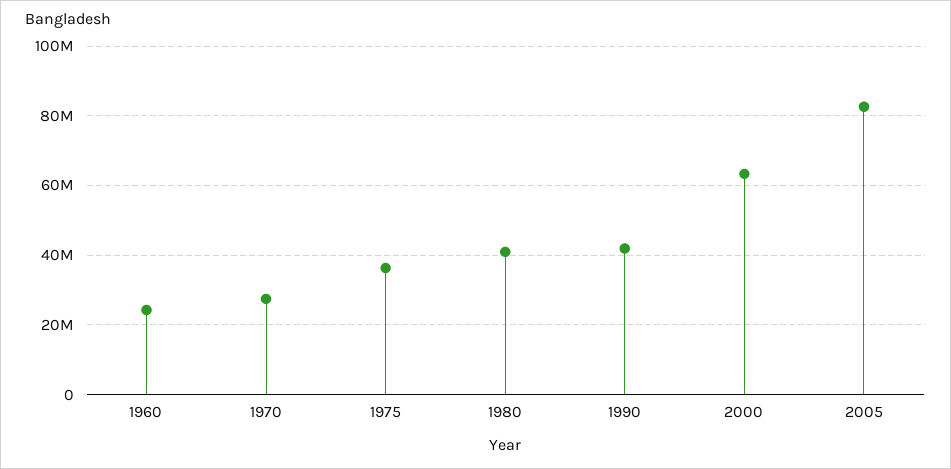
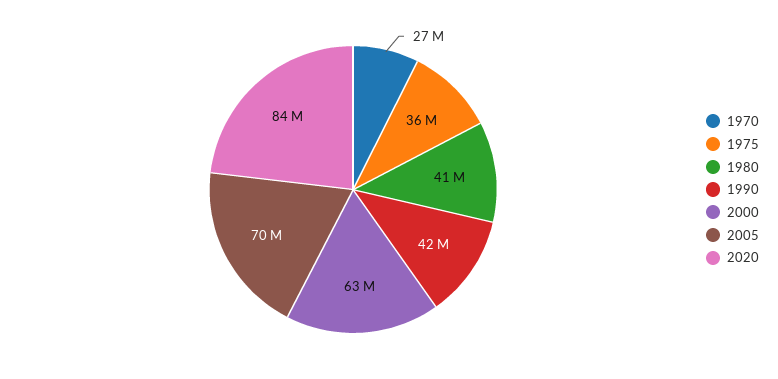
1960: 24000000 -> none
2005: 82000000 -> 70000000
2020: none -> 84000000

